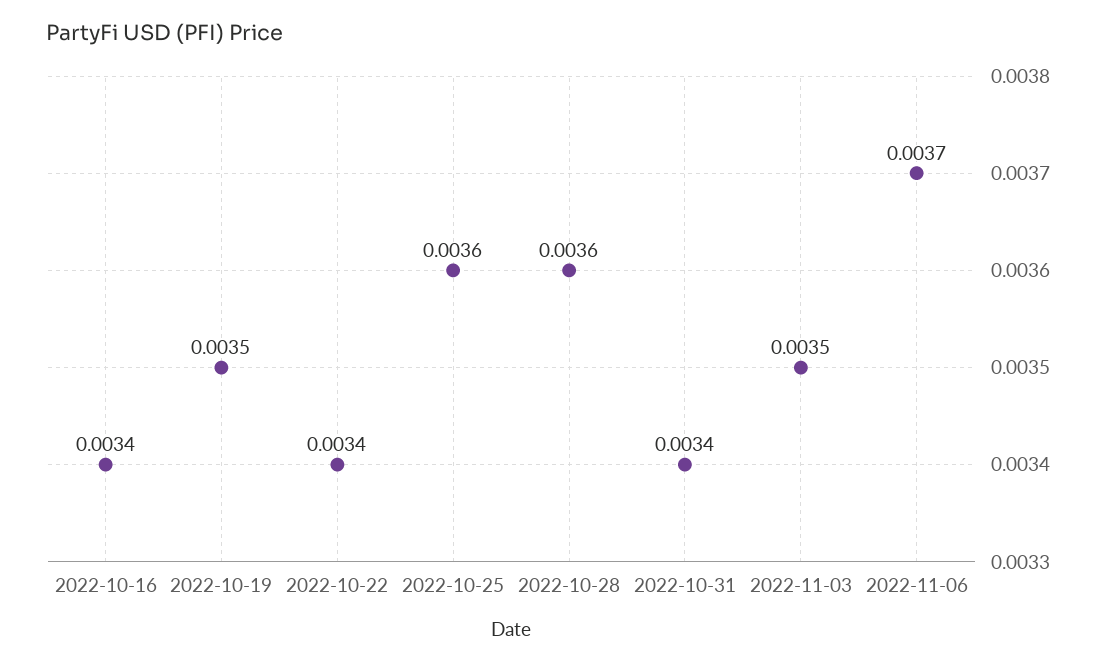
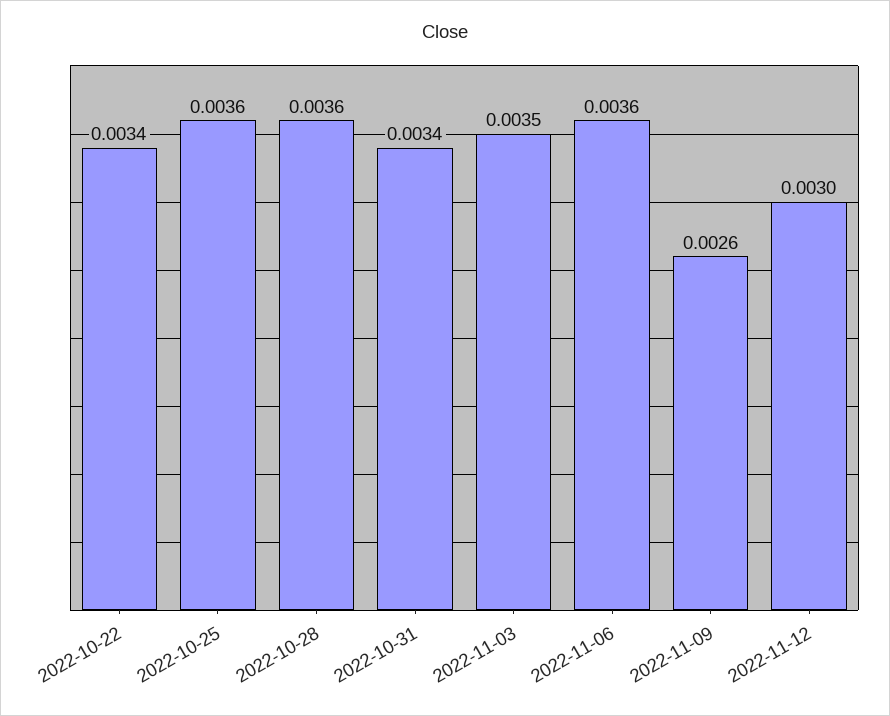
2022-10-16: 0.0034 -> none
2022-10-19: 0.0035 -> none
2022-11-06: 0.0037 -> 0.0036
2022-11-09: none -> 0.0026
2022-11-12: none -> 0.003

